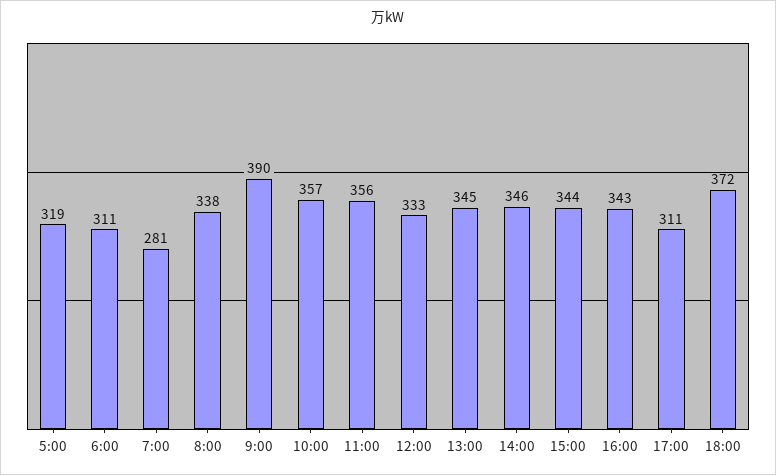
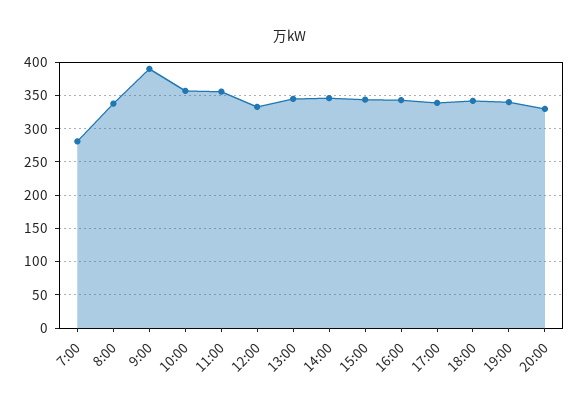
5:00: 319 -> none
6:00: 311 -> none
17:00: 311 -> 340
18:00: 372 -> 340
19:00: none -> 340
20:00: none -> 330

